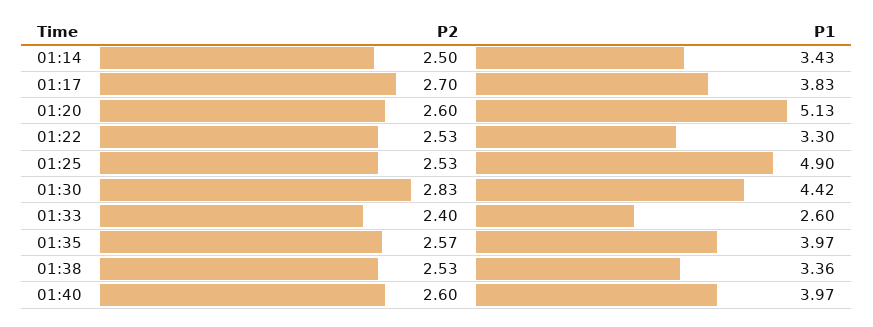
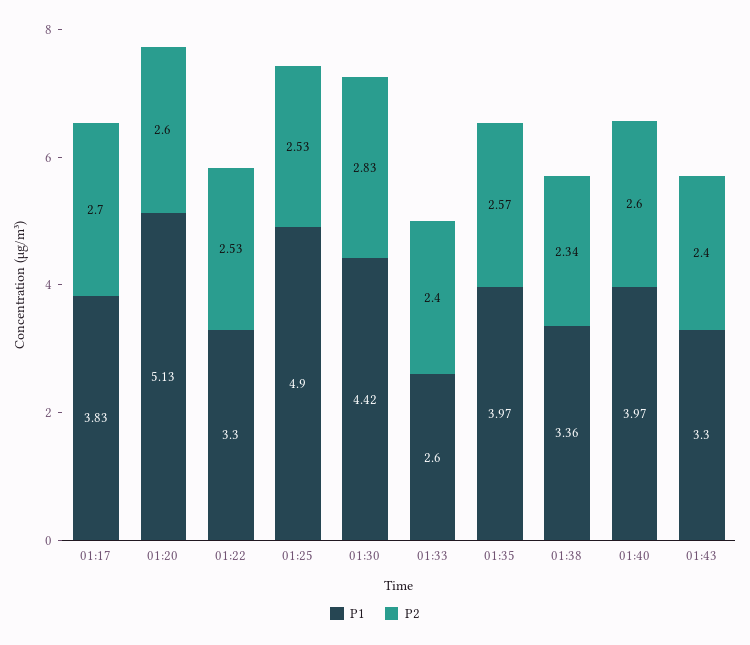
P2, 01:14: 2.5 -> none
P1, 01:14: 3.43 -> none
P2, 01:38: 2.53 -> 2.34
P1, 01:43: none -> 3.3
P2, 01:43: none -> 2.4

